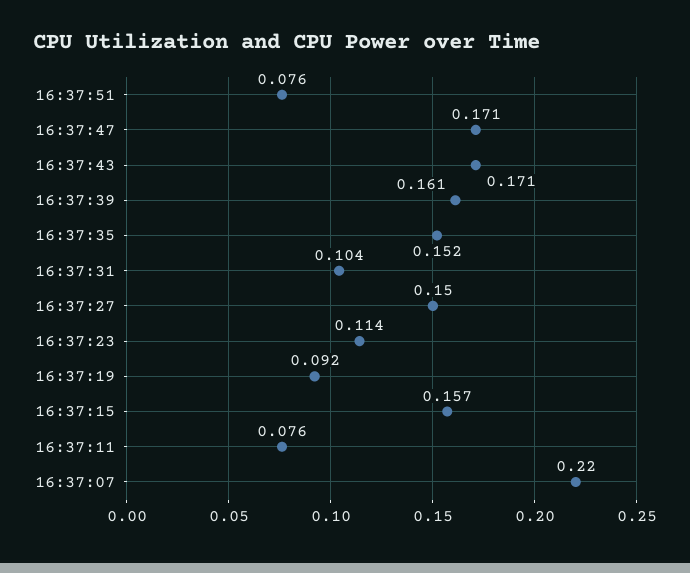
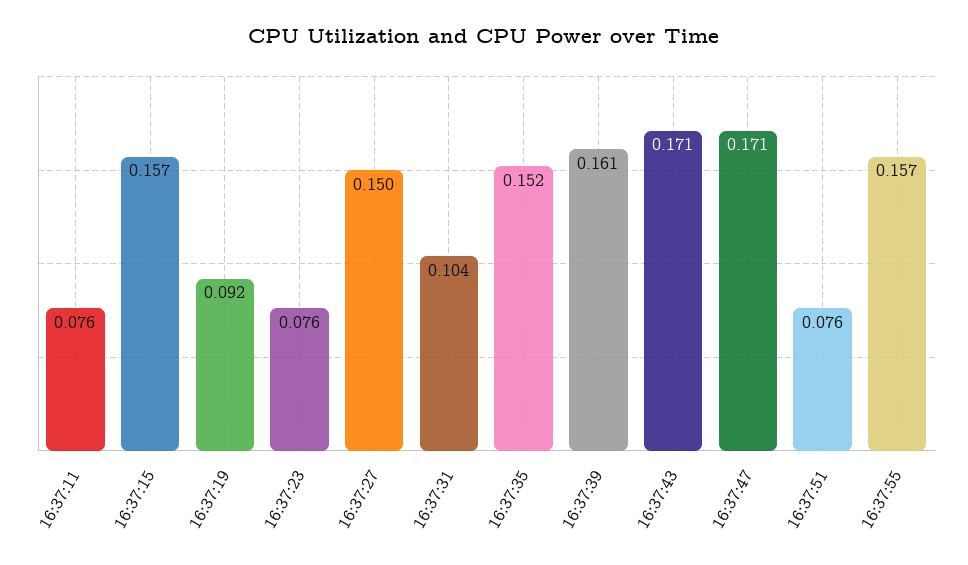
16:37:23: 0.114 -> 0.076
16:37:07: 0.22 -> none
16:37:55: none -> 0.157

